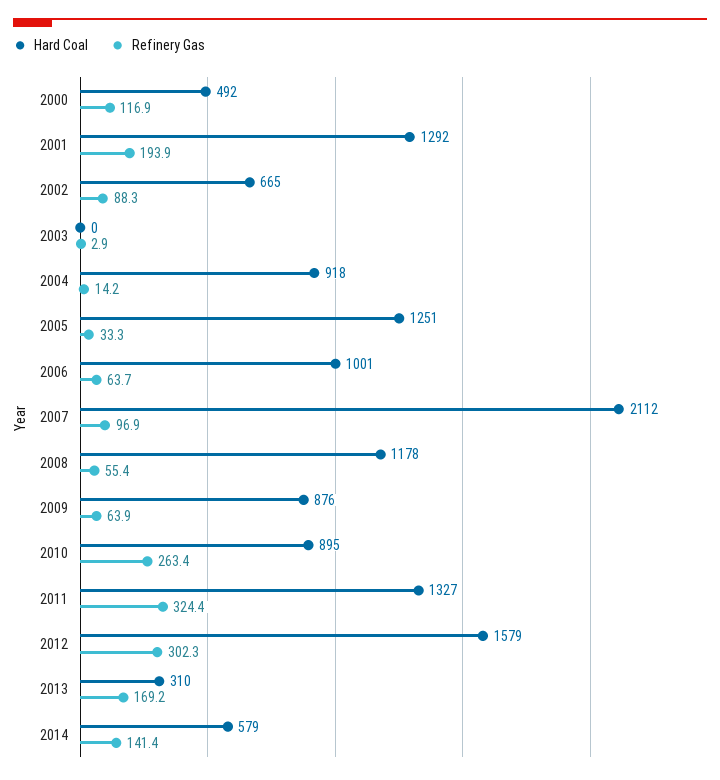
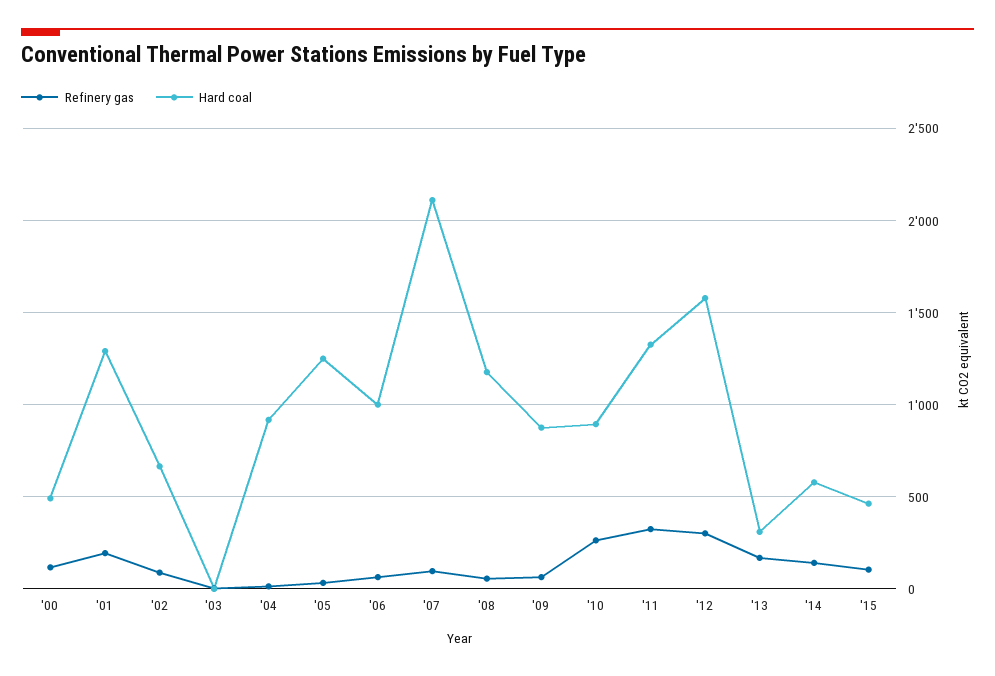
Refinery Gas, '15: none -> 100
Hard Coal, '15: none -> 450

